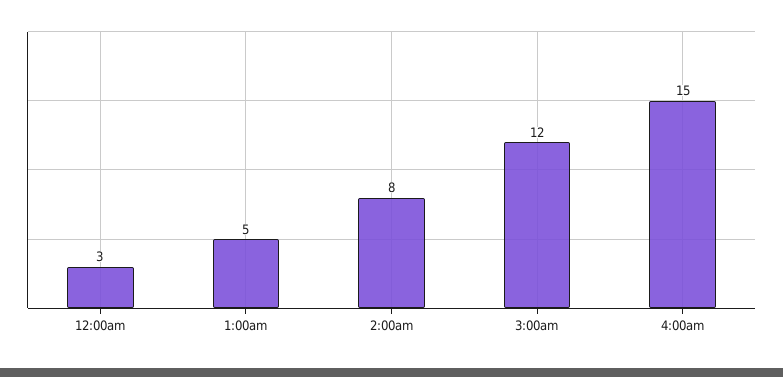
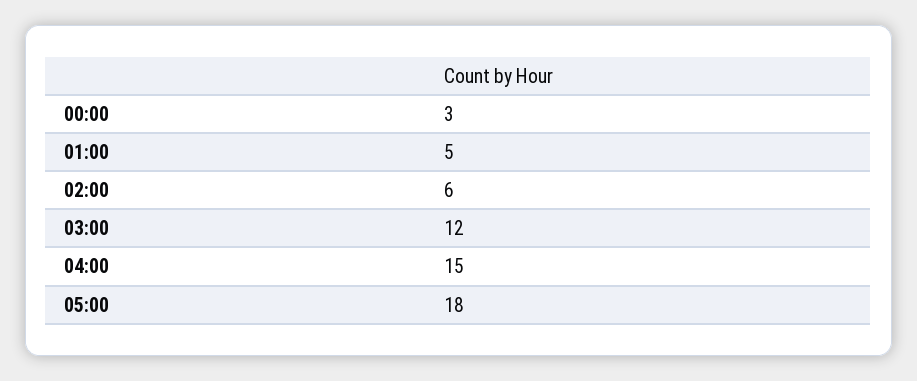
2:00am: 8 -> 6
05:00: none -> 18

